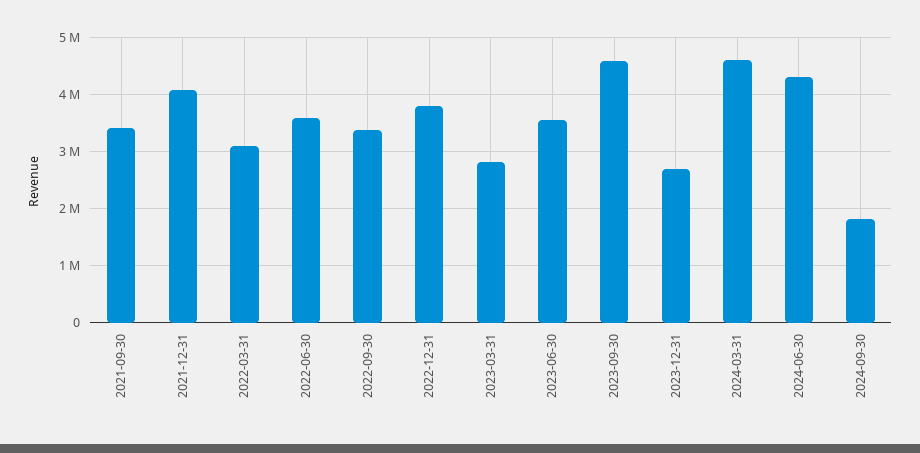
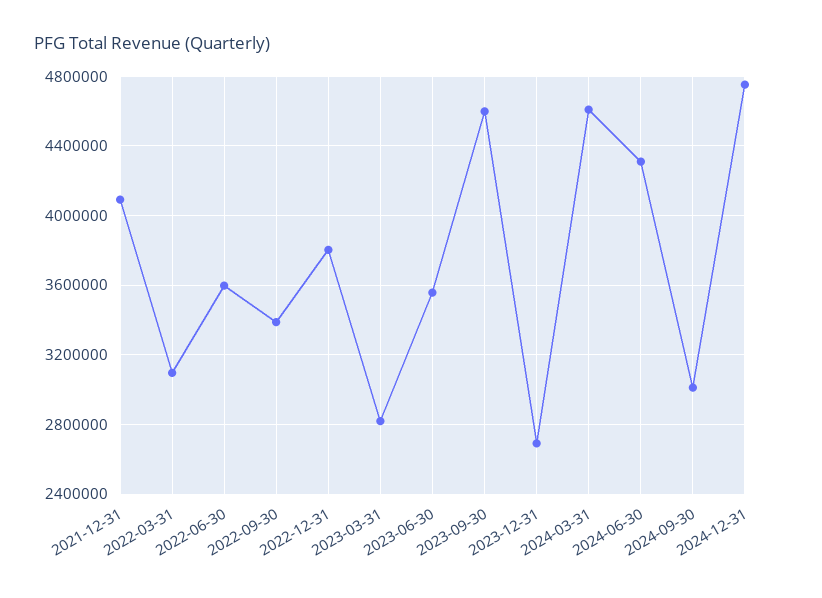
2021-09-30: 3400000 -> none
2024-09-30: 1800000 -> 3000000
2024-12-31: none -> 4750000

